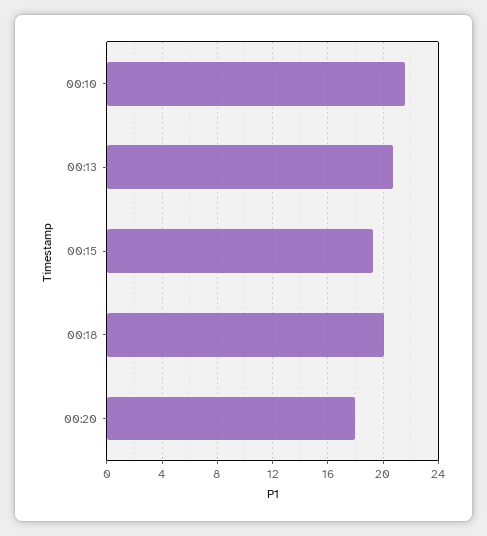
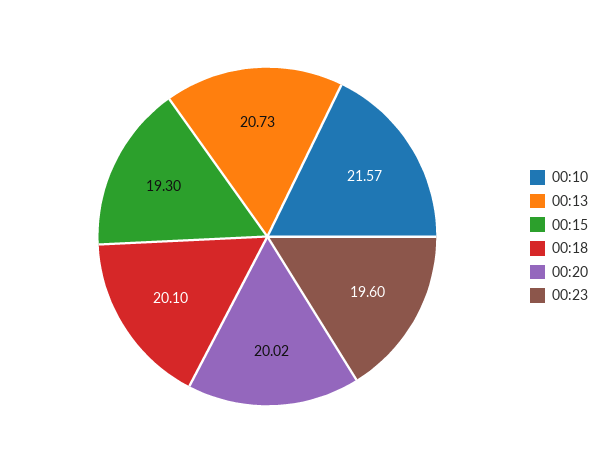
00:20: 18 -> 20.02
00:23: none -> 19.6

